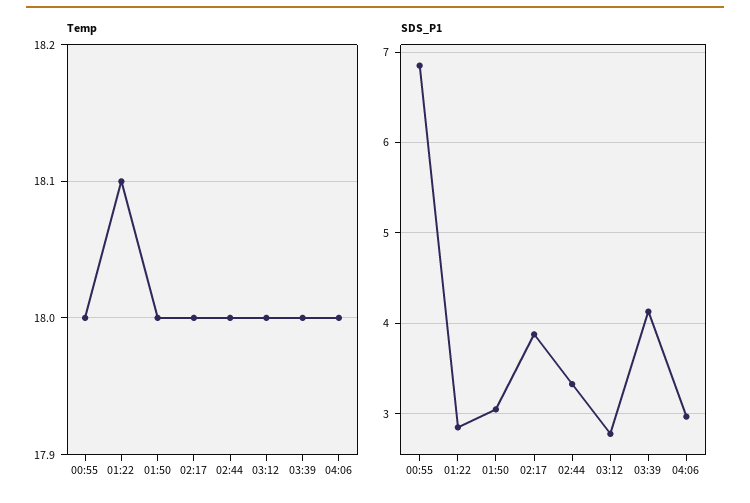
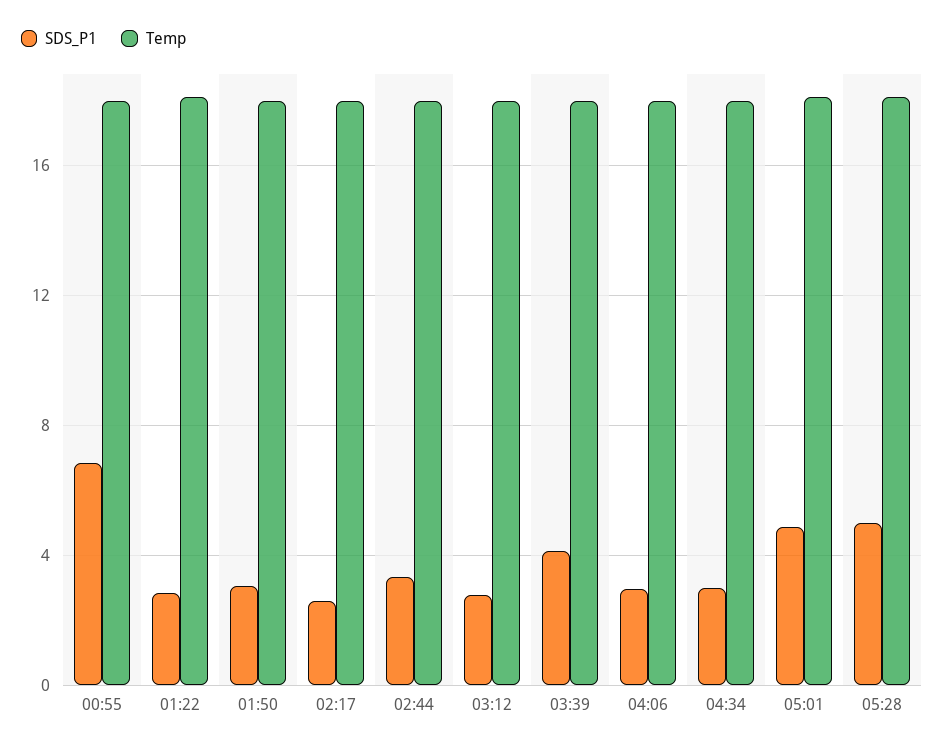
SDS_P1, 02:17: 3.9 -> 2.5
SDS_P1, 04:34: none -> 3
Temp, 04:34: none -> 18
SDS_P1, 05:01: none -> 5
Temp, 05:01: none -> 18
SDS_P1, 05:28: none -> 5
Temp, 05:28: none -> 18

